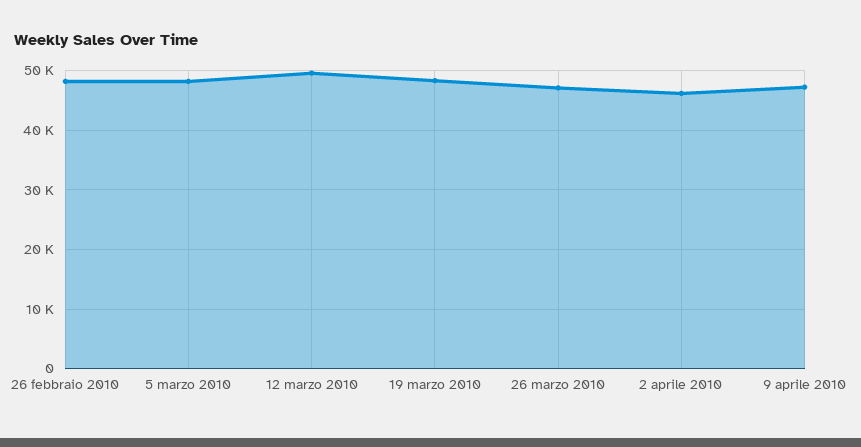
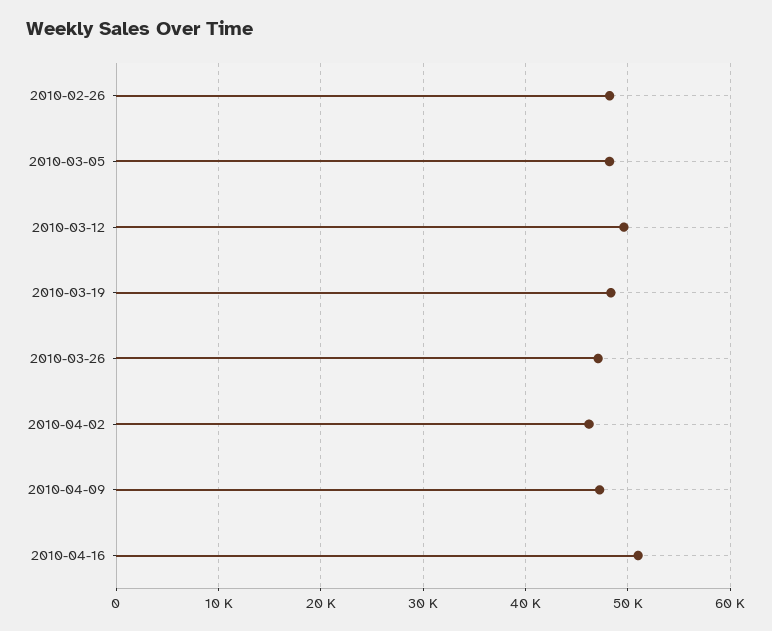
2010-04-16: none -> 51000

